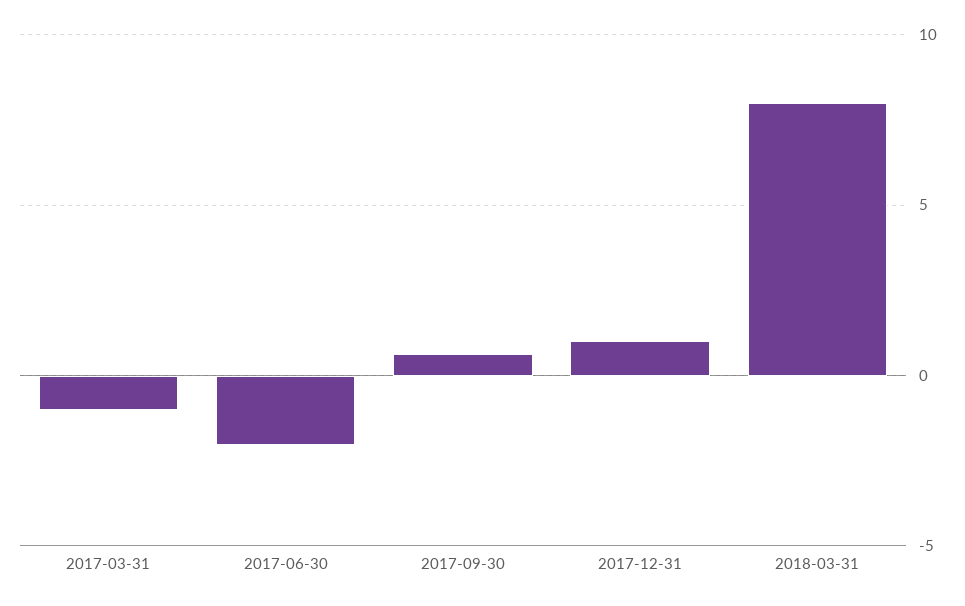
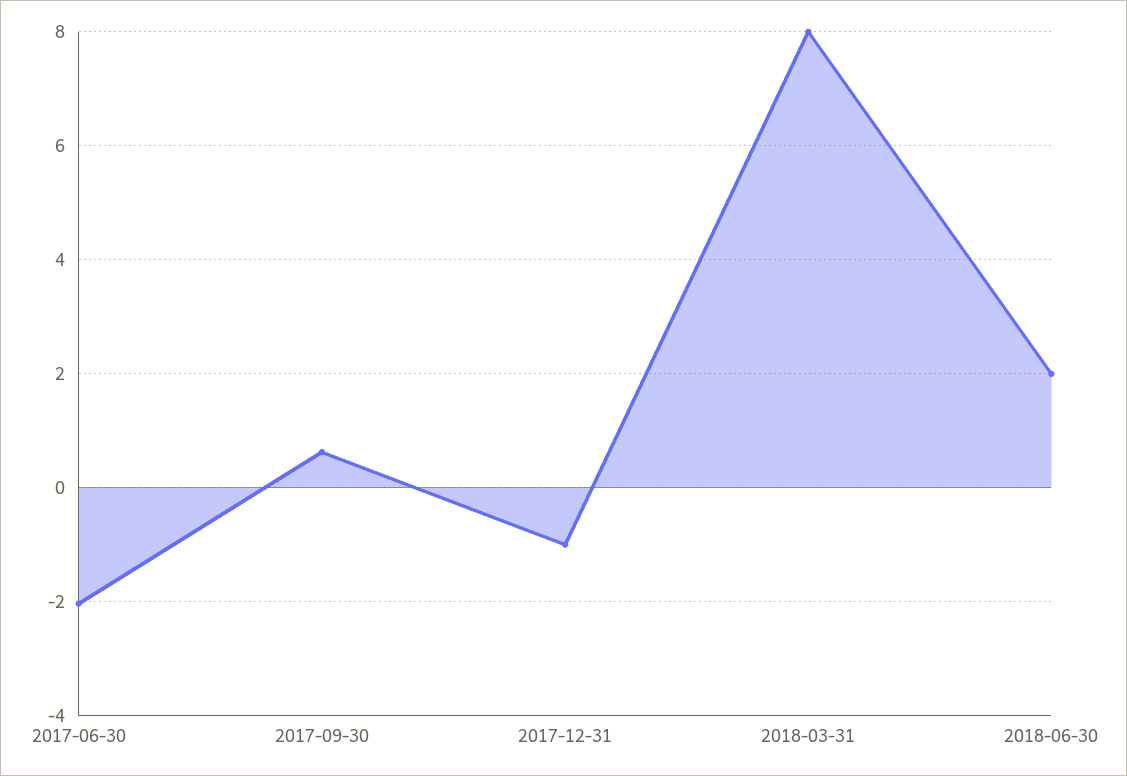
2017-03-31: -1 -> none
2017-12-31: 1 -> -1
2018-06-30: none -> 2

